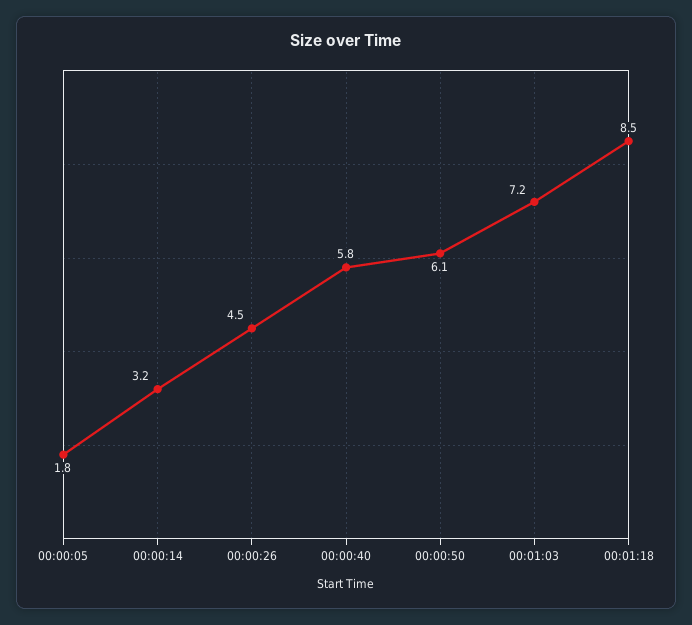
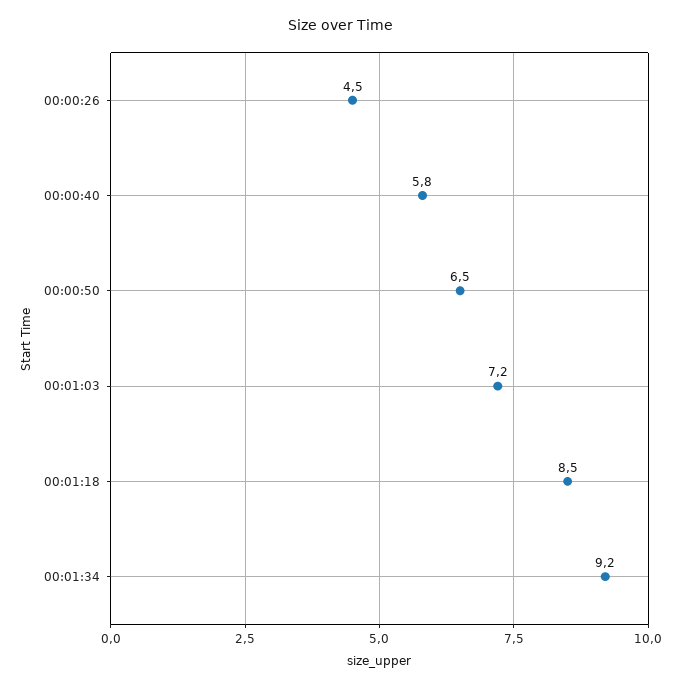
00:00:05: 1.8 -> none
00:00:14: 3.2 -> none
00:00:50: 6.1 -> 6.5
00:01:34: none -> 9.2

